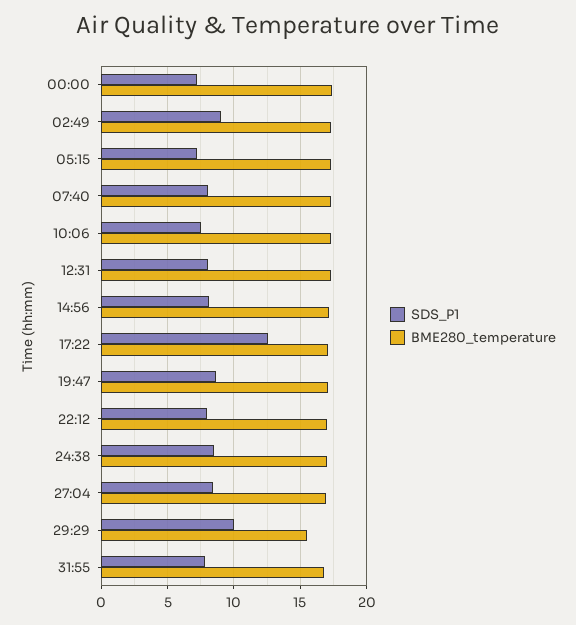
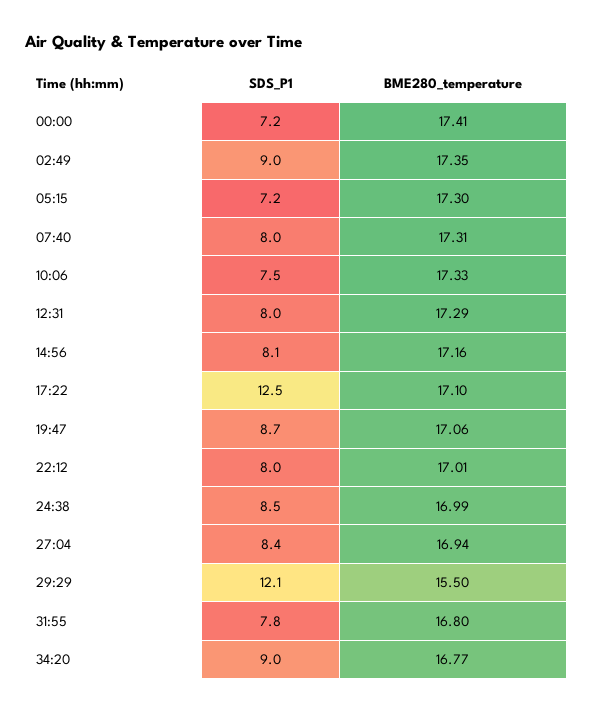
SDS_P1, 29:29: 10 -> 12.1
SDS_P1, 34:20: none -> 9
BME280_temperature, 34:20: none -> 16.77

